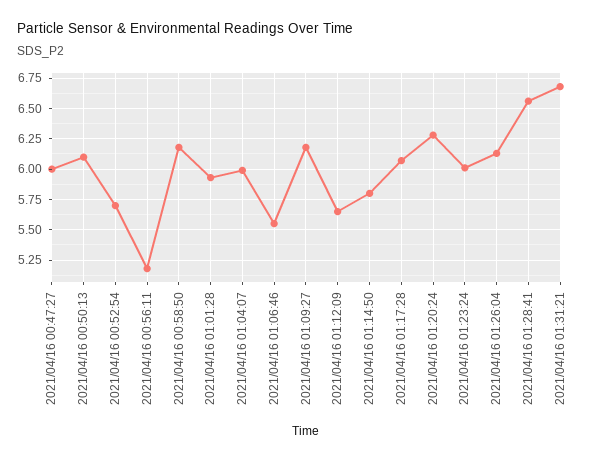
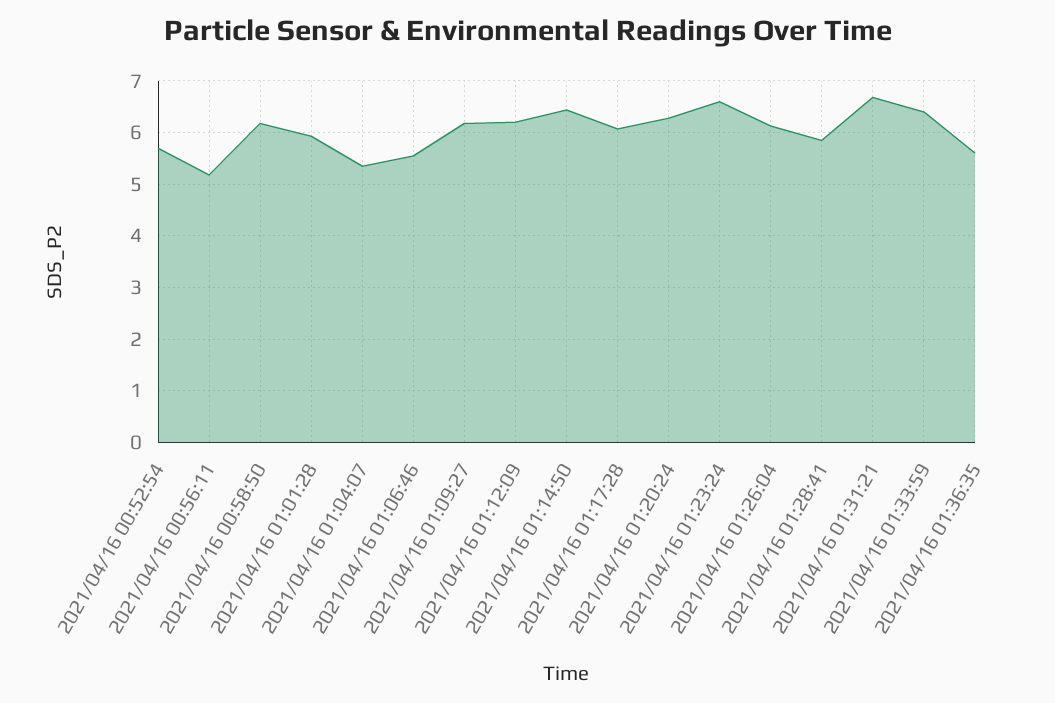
2021/04/16 00:47:27: 6 -> none
2021/04/16 00:50:13: 6.1 -> none
2021/04/16 01:04:07: 6 -> 5.4
2021/04/16 01:12:09: 5.65 -> 6.2
2021/04/16 01:14:50: 5.8 -> 6.4
2021/04/16 01:23:24: 6 -> 6.6
2021/04/16 01:28:41: 6.55 -> 5.8
2021/04/16 01:33:59: none -> 6.4
2021/04/16 01:36:35: none -> 5.6

